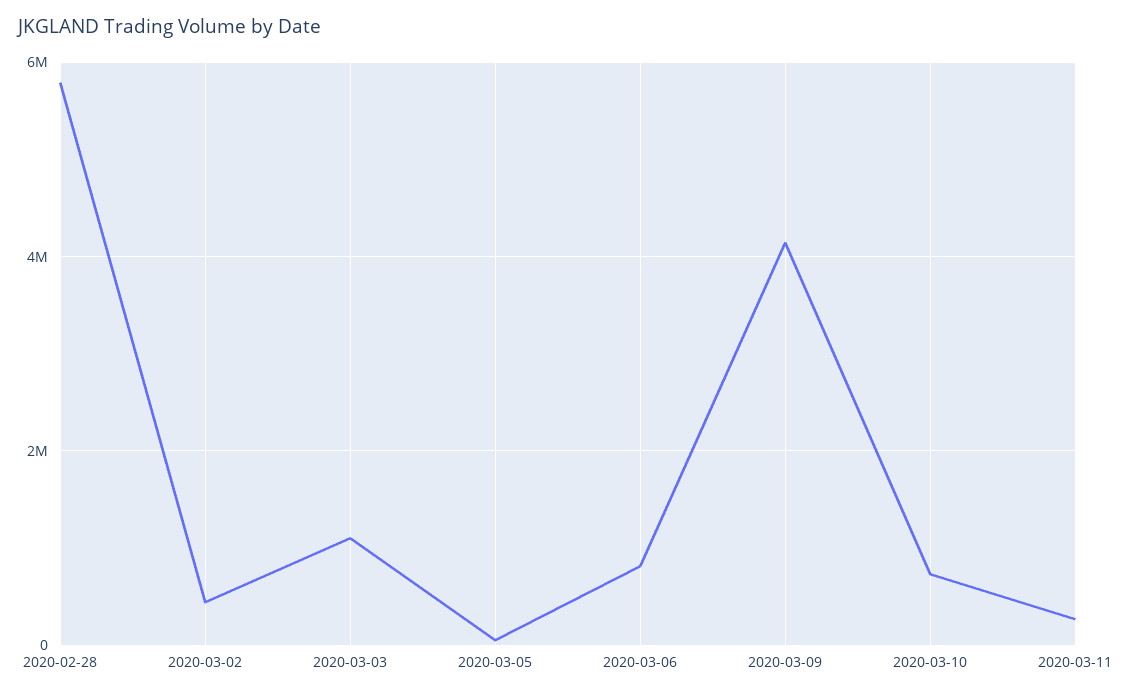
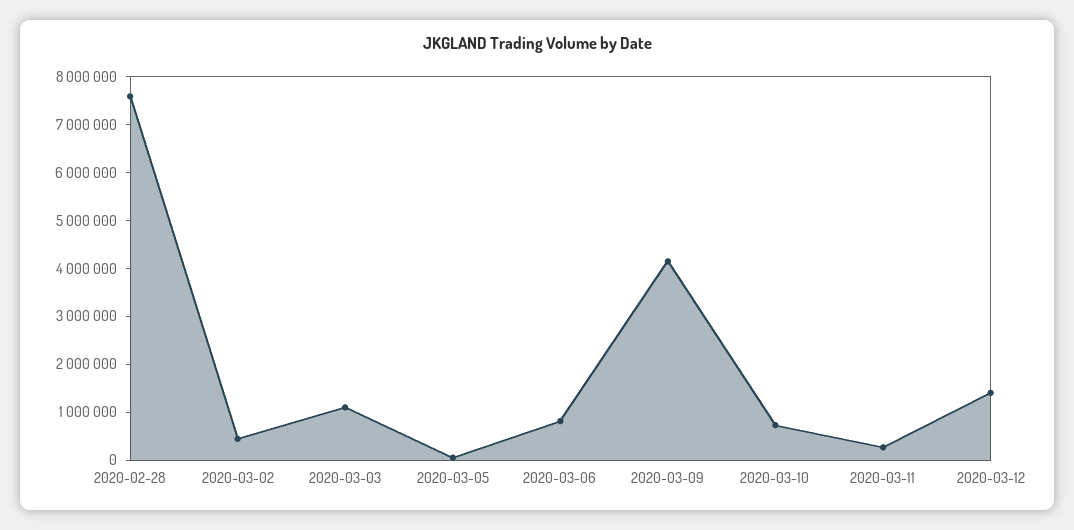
2020-02-28: 5800000 -> 7600000
2020-03-12: none -> 1400000

